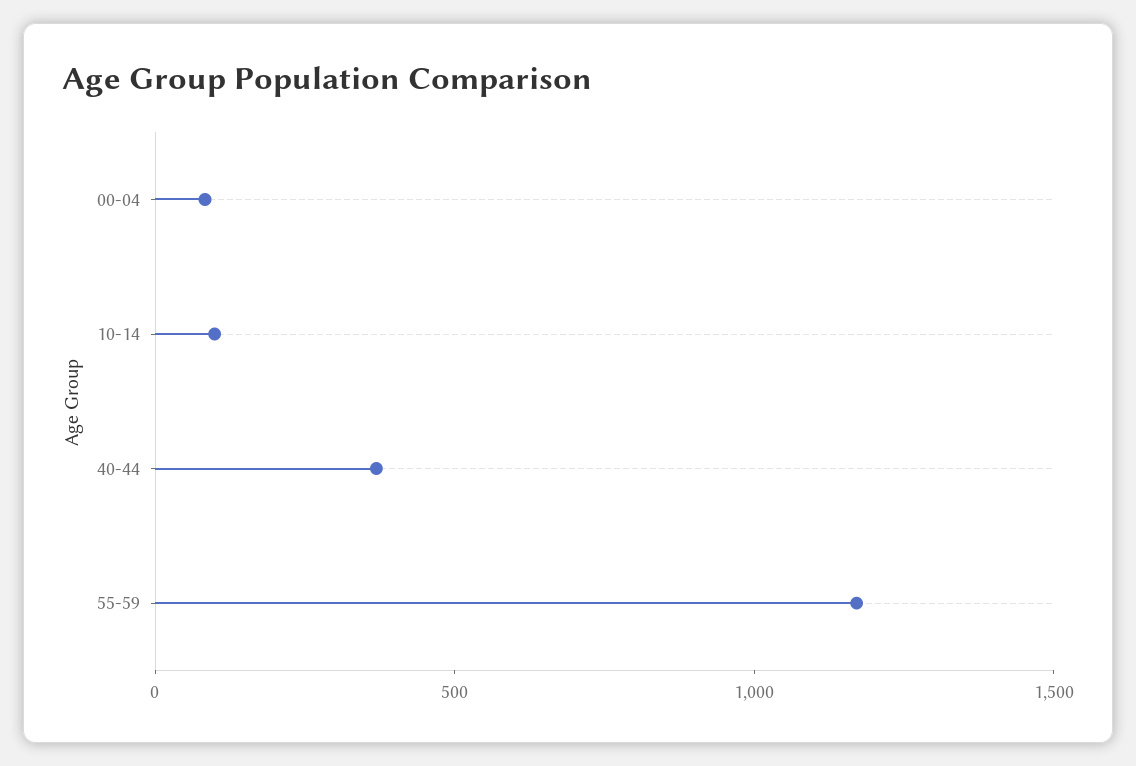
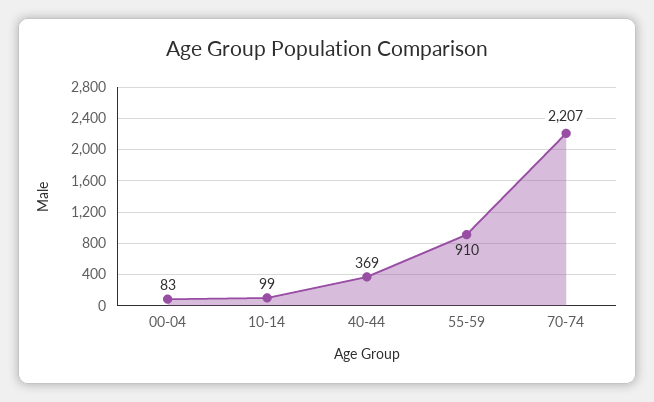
55-59: 1200 -> 910
70-74: none -> 2207

